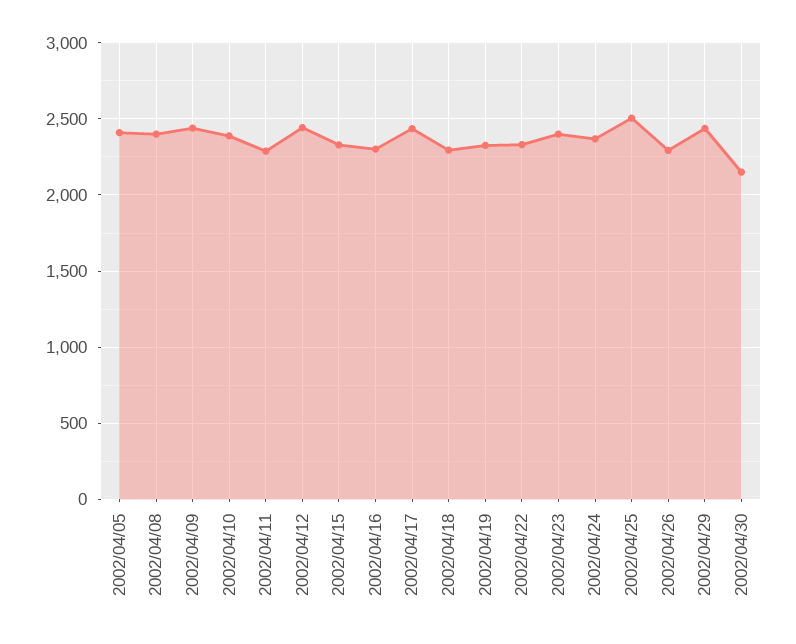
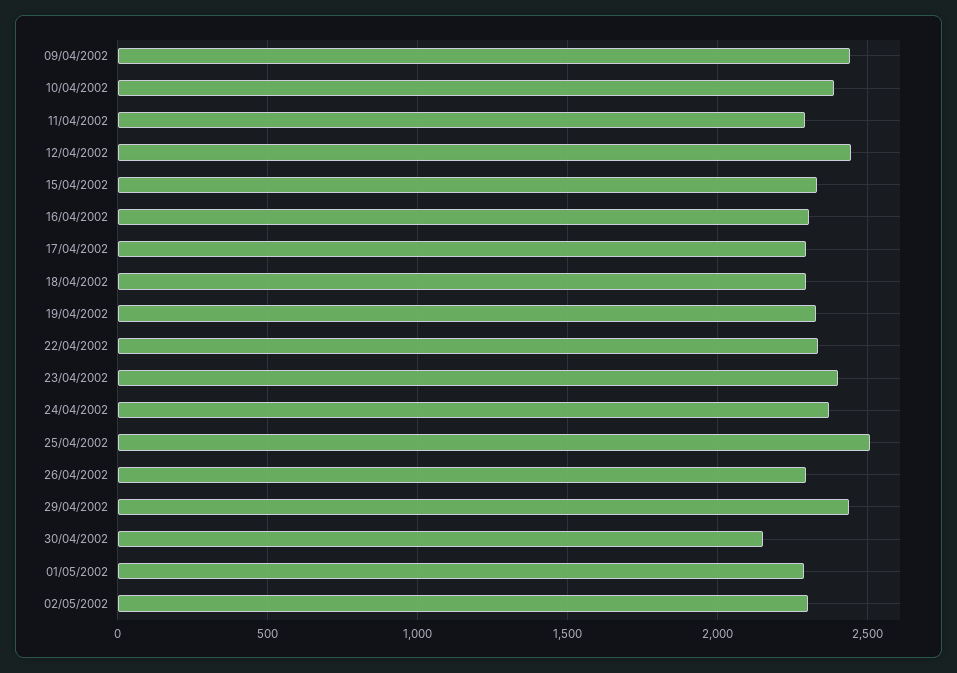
2002/04/05: 2400 -> none
2002/04/08: 2400 -> none
2002/04/17: 2450 -> 2300
01/05/2002: none -> 2300
02/05/2002: none -> 2300

